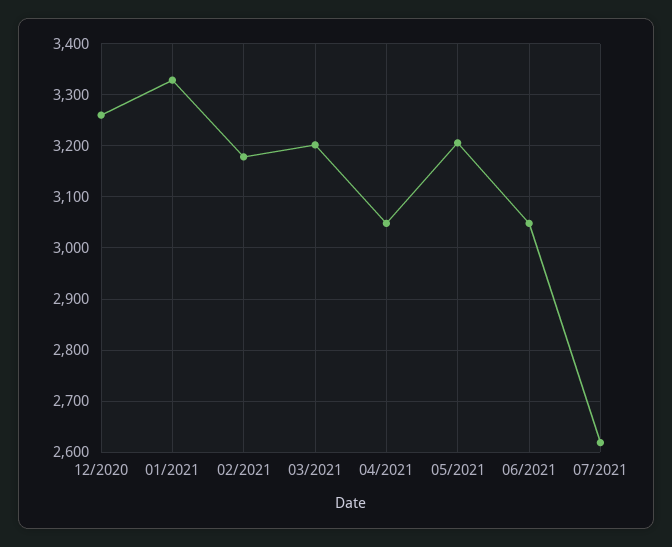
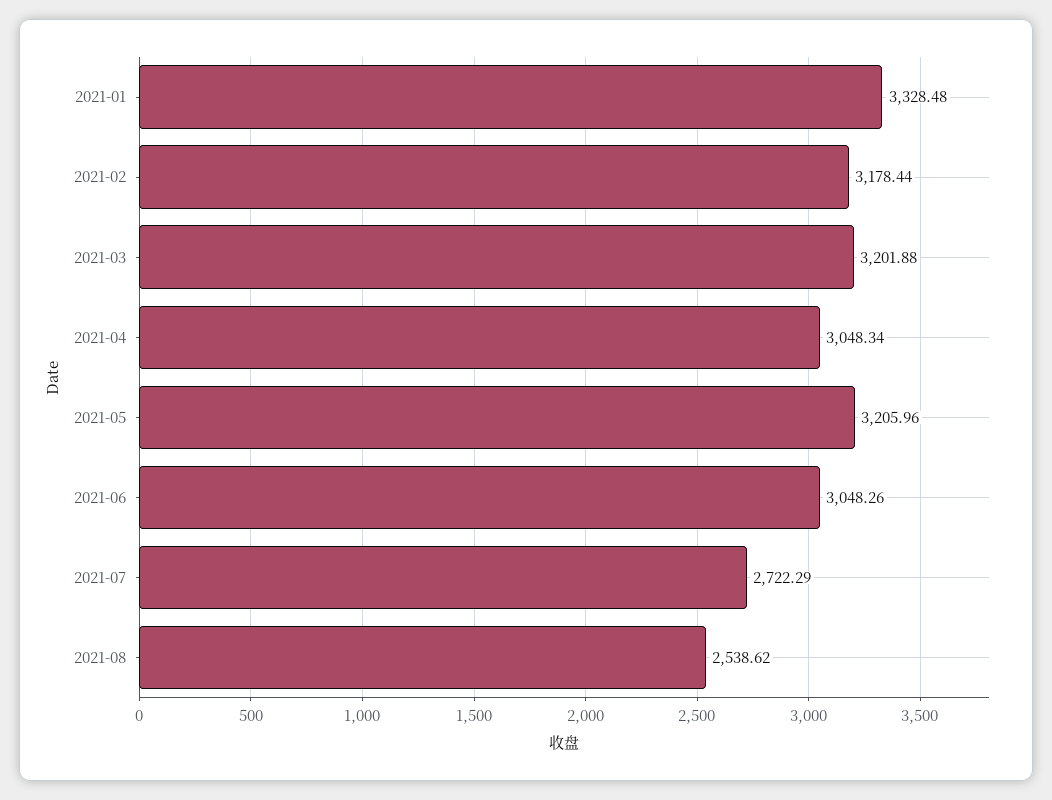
12/2020: 3260 -> none
07/2021: 2620 -> 2722.29
2021-08: none -> 2538.62

